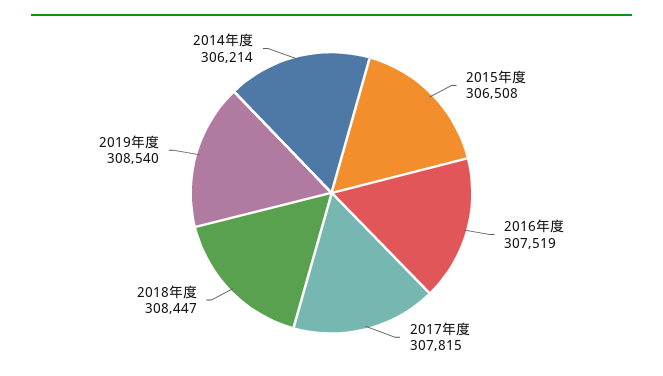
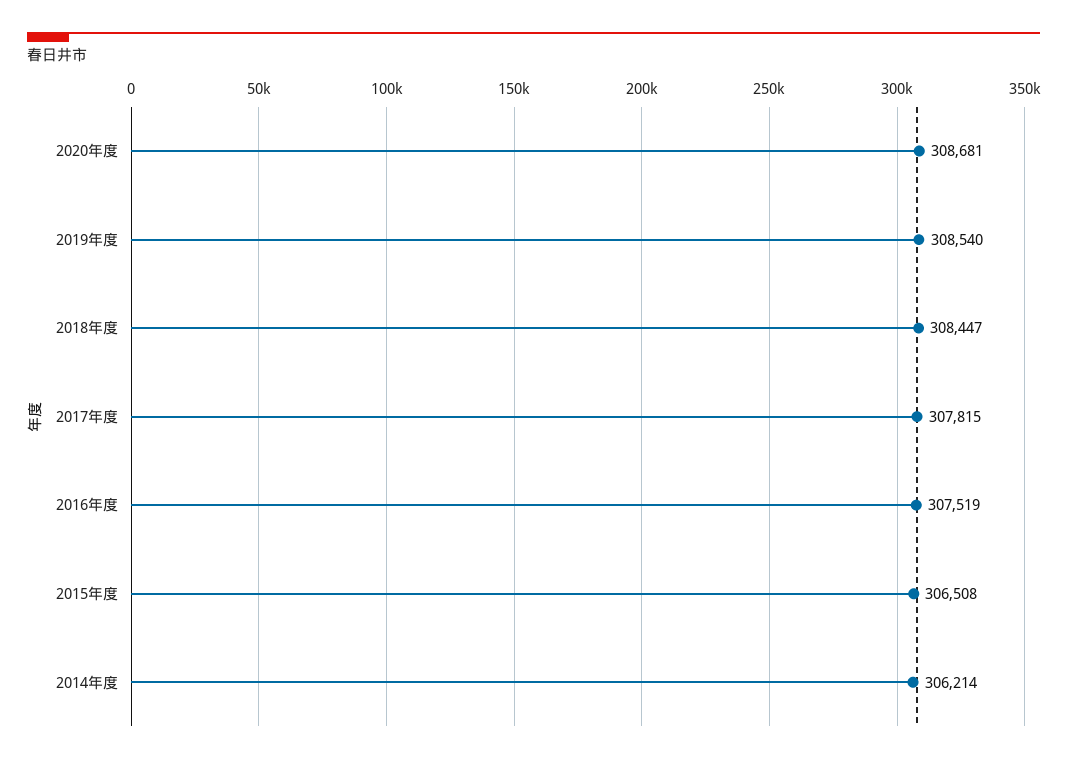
2020年度: none -> 308681

